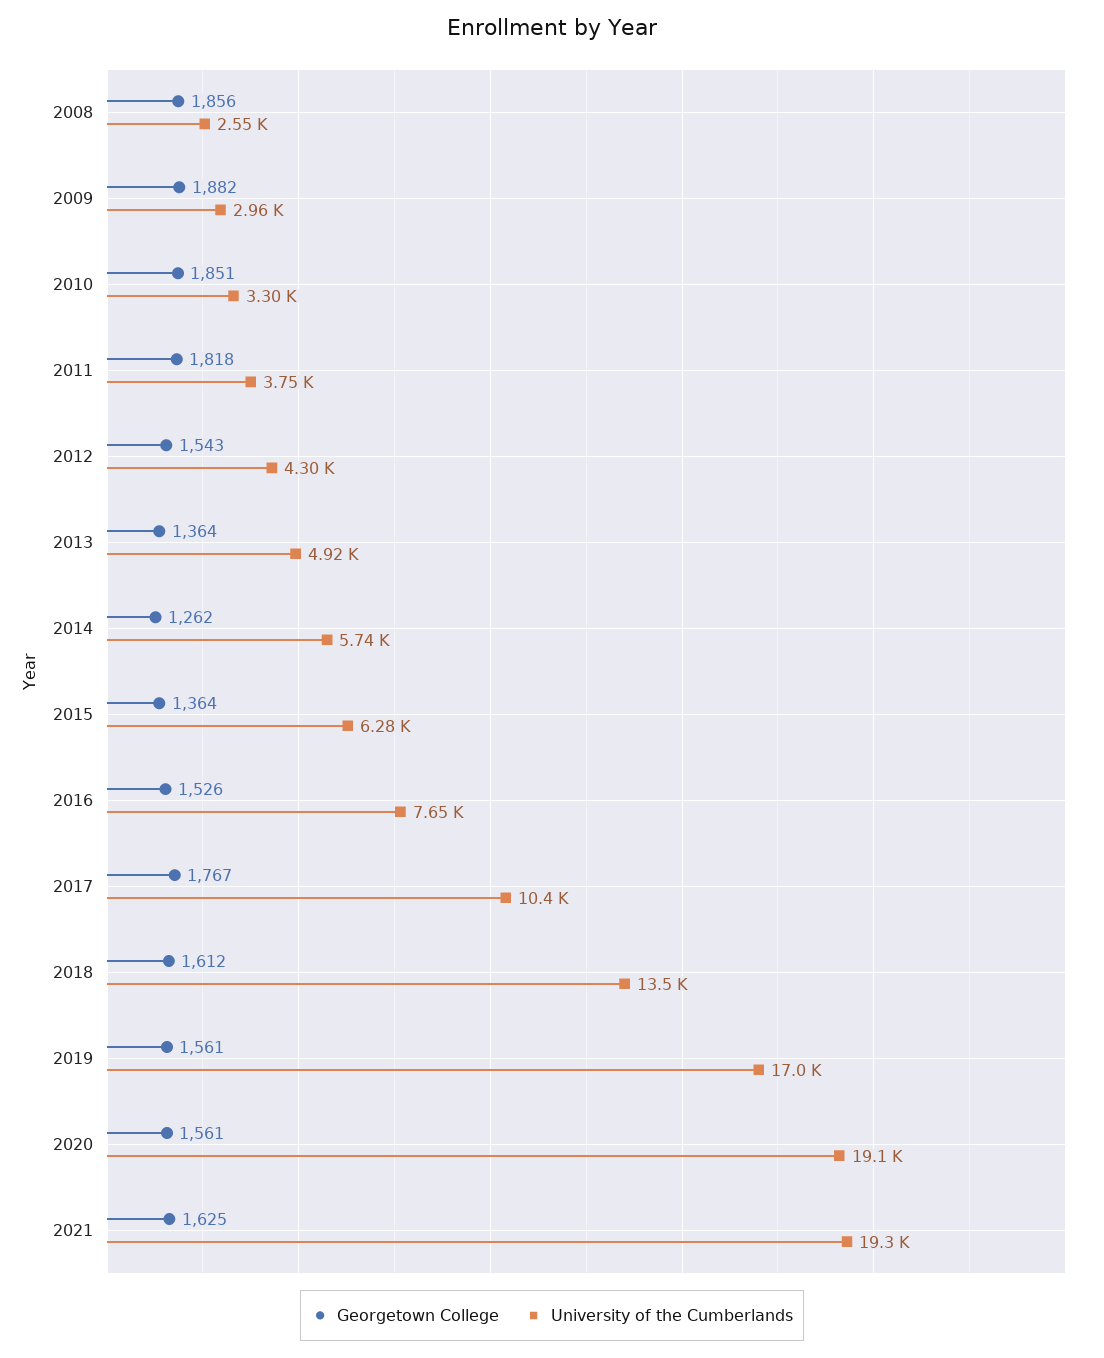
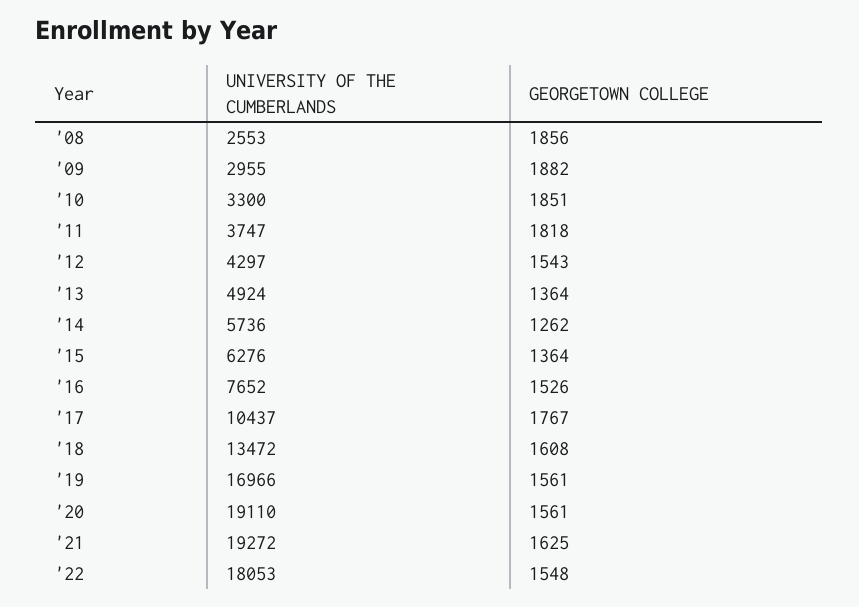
Georgetown College, 2018: 1612 -> 1608
University of the Cumberlands, '22: none -> 18053
Georgetown College, '22: none -> 1548

